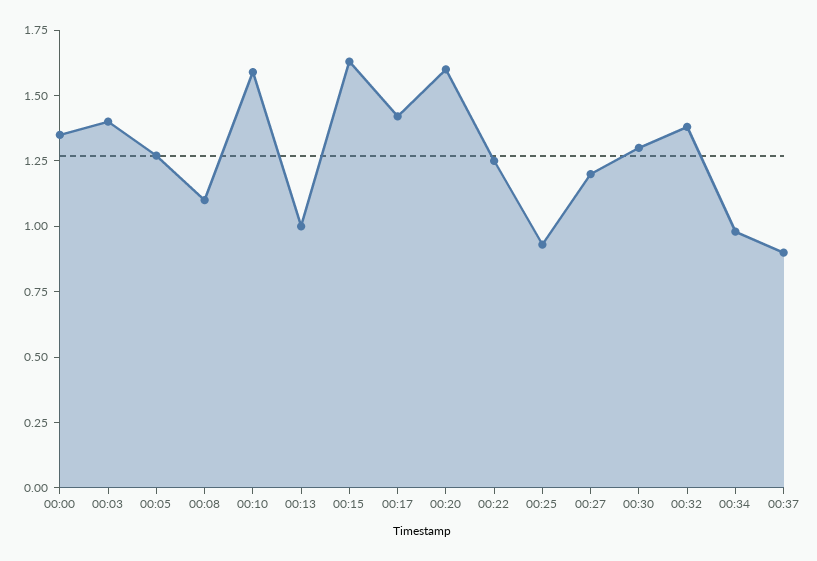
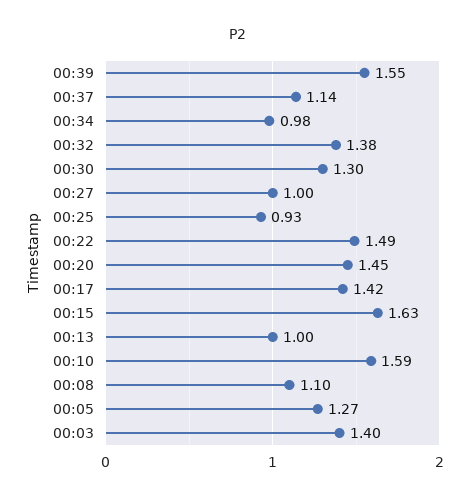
00:00: 1.35 -> none
00:20: 1.6 -> 1.45
00:22: 1.25 -> 1.49
00:27: 1.2 -> 1
00:37: 0.9 -> 1.14
00:39: none -> 1.55

